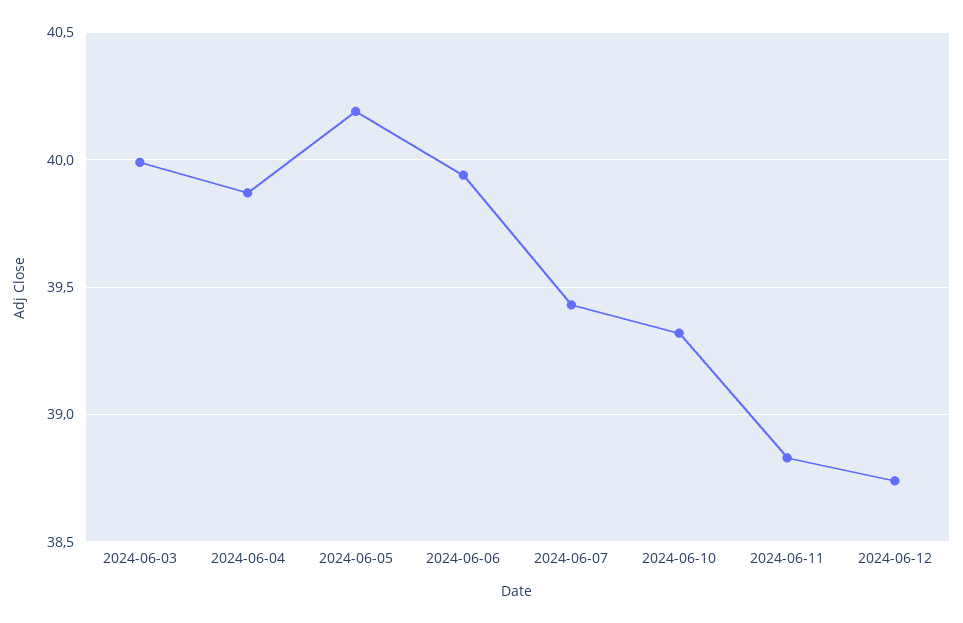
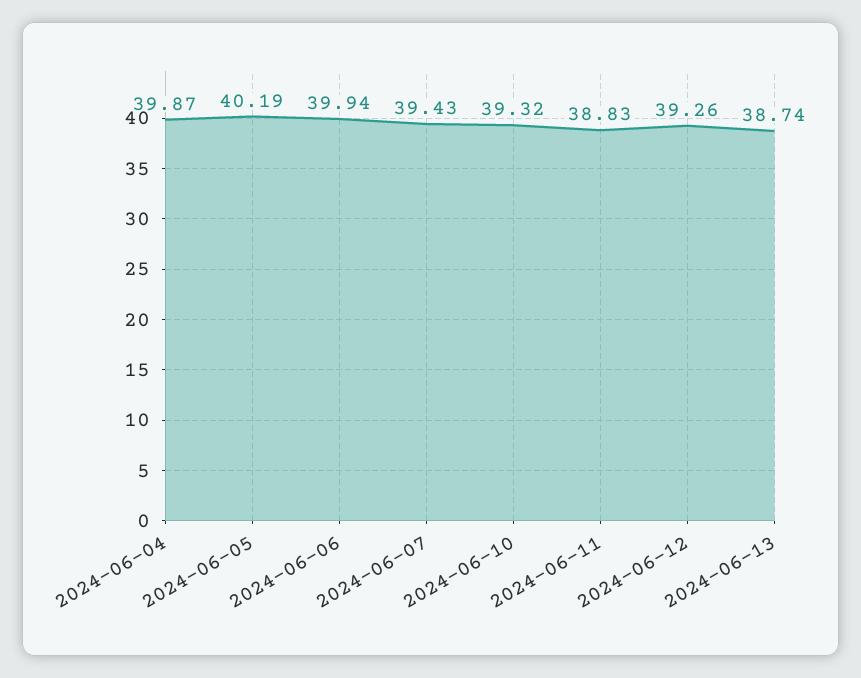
2024-06-03: 40 -> none
2024-06-12: 38.75 -> 39.26
2024-06-13: none -> 38.74

